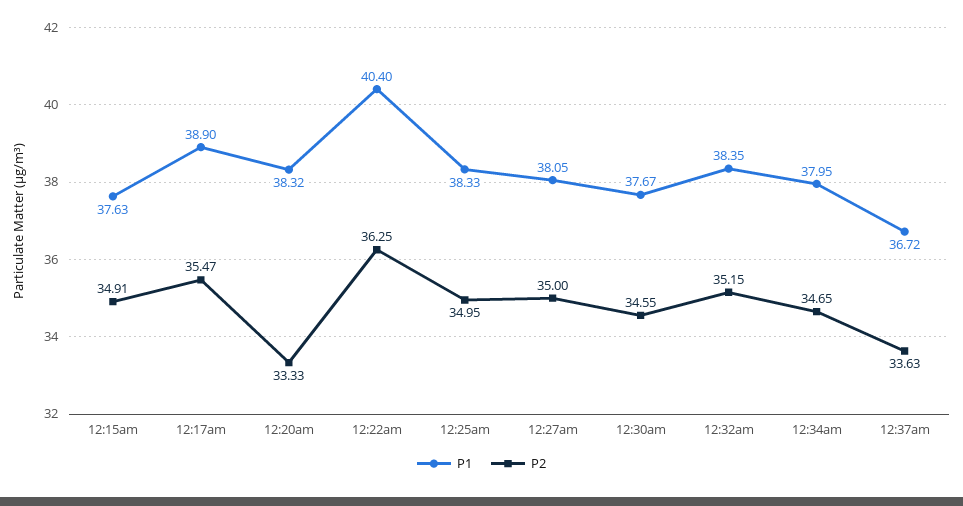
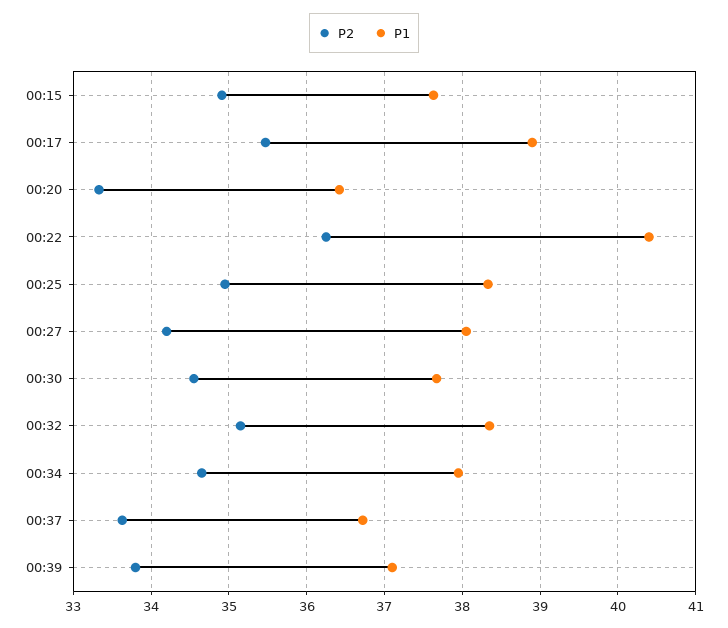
P1, 12:20am: 38.32 -> 36.4
P2, 12:27am: 35 -> 34.2
P2, 00:39: none -> 33.8
P1, 00:39: none -> 37.1

